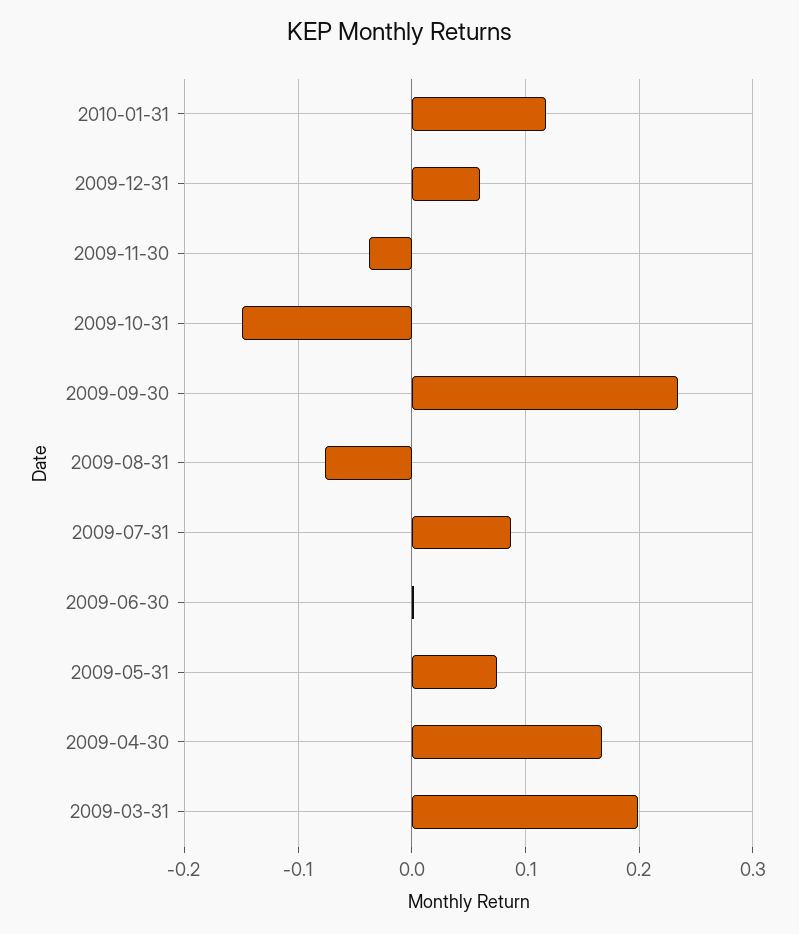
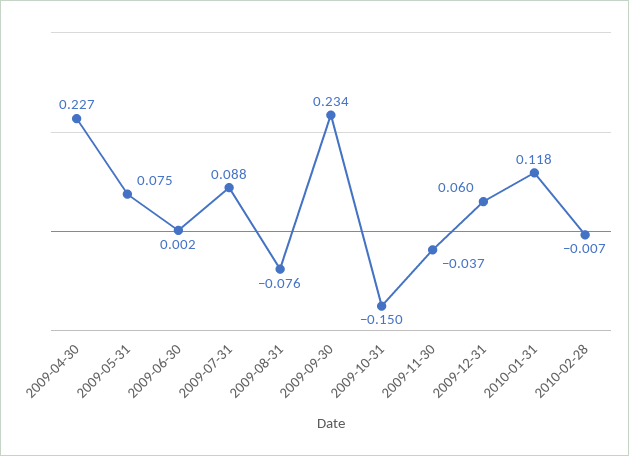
2009-04-30: 0.17 -> 0.227
2009-03-31: 0.2 -> none
2010-02-28: none -> -0.007

